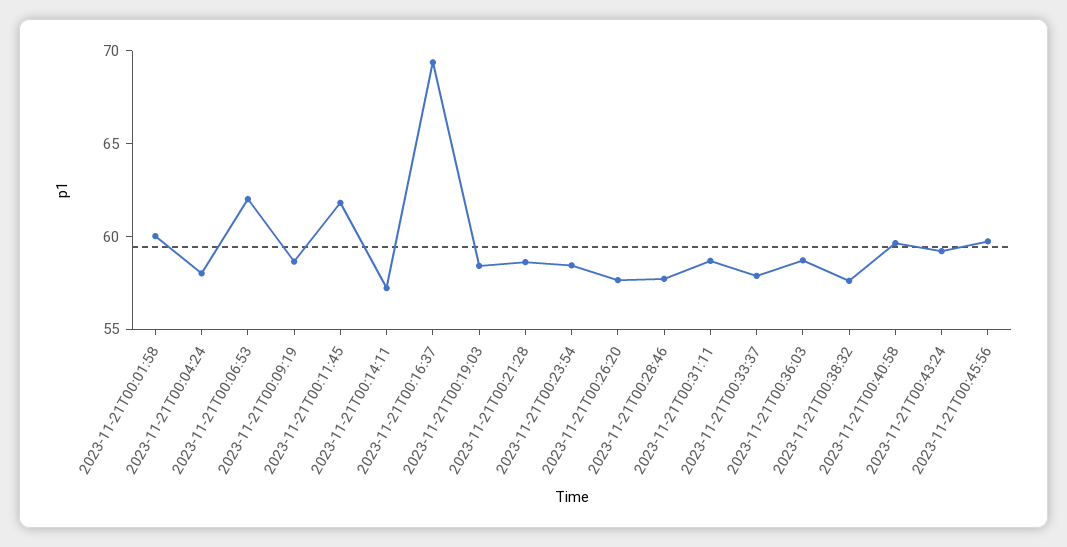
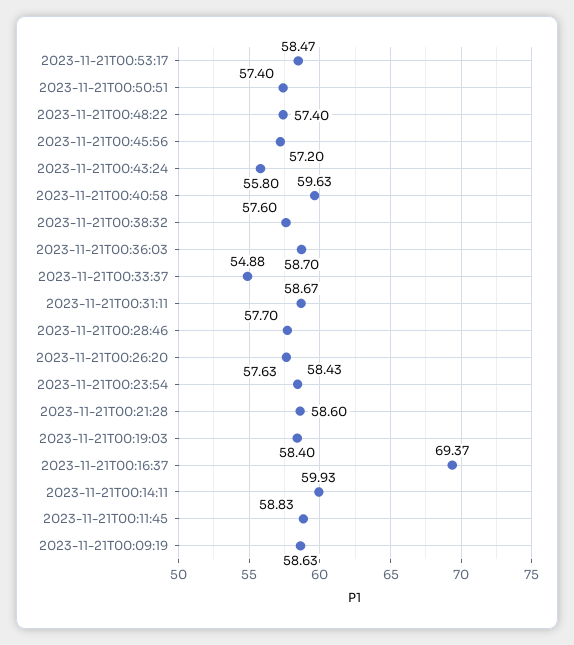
2023-11-21T00:01:58: 60 -> none
2023-11-21T00:04:24: 58 -> none
2023-11-21T00:06:53: 62 -> none
2023-11-21T00:11:45: 62 -> 58.83
2023-11-21T00:14:11: 57 -> 59.93
2023-11-21T00:33:37: 58 -> 54.88
2023-11-21T00:43:24: 59 -> 55.8
2023-11-21T00:45:56: 60 -> 57.2
2023-11-21T00:53:17: none -> 58.47
2023-11-21T00:50:51: none -> 57.4
2023-11-21T00:48:22: none -> 57.4

